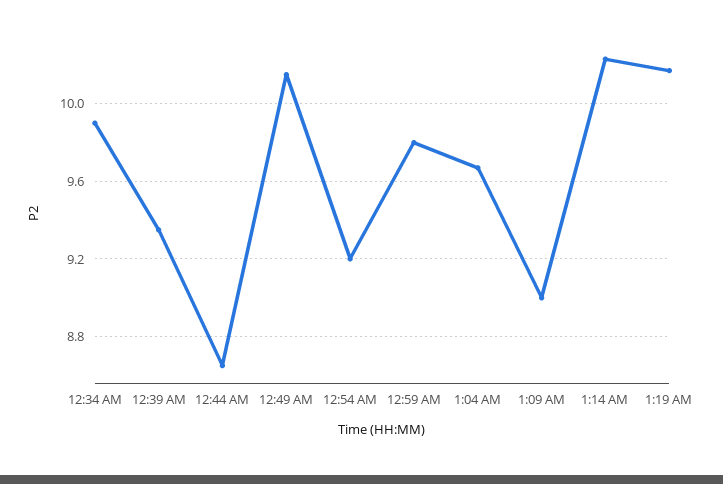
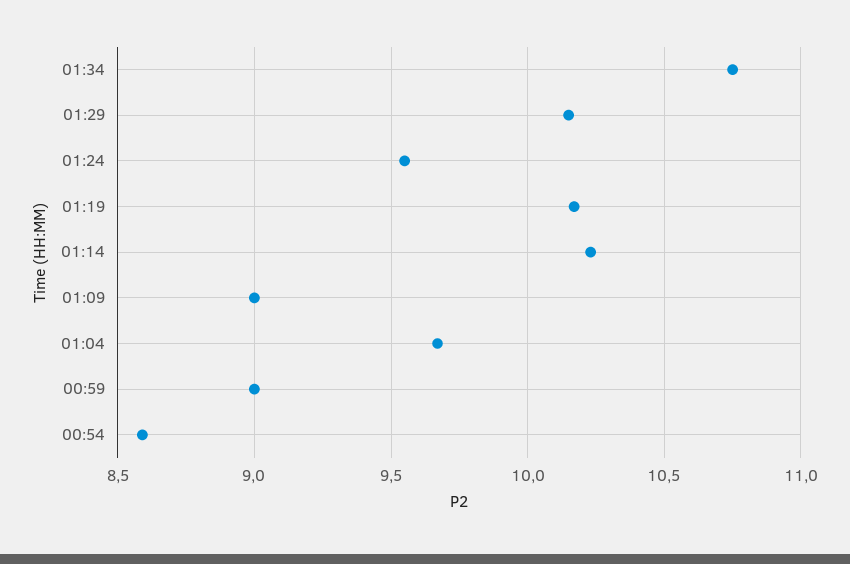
12:34 AM: 9.9 -> none
12:39 AM: 9.35 -> none
12:44 AM: 8.65 -> none
12:49 AM: 10.15 -> none
12:54 AM: 9.2 -> 8.6
12:59 AM: 9.8 -> 9
01:34: none -> 10.75
01:29: none -> 10.15
01:24: none -> 9.55

